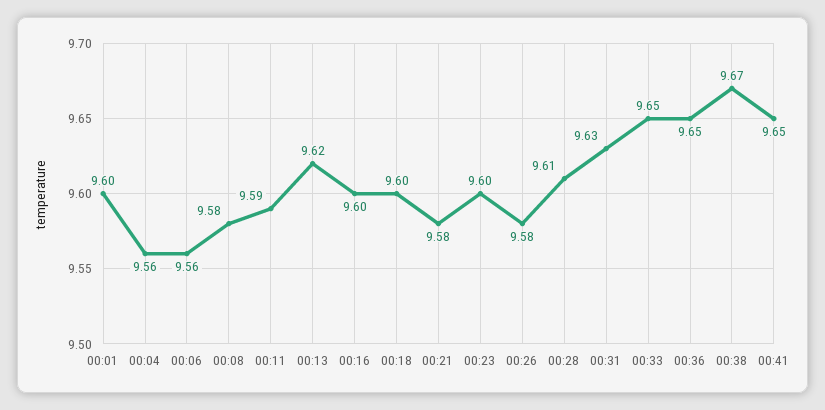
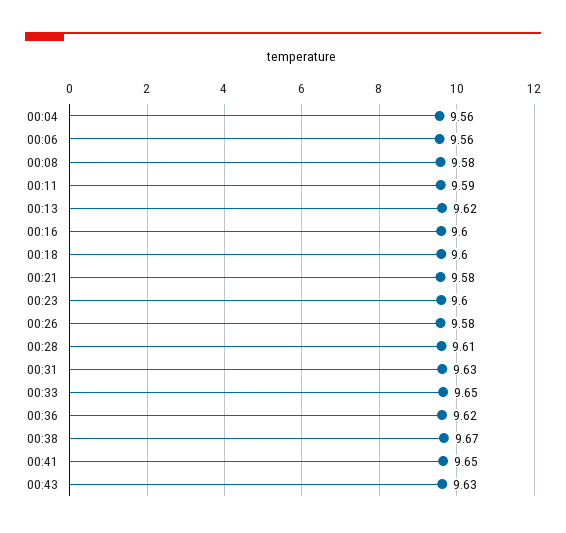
00:01: 9.6 -> none
00:36: 9.65 -> 9.62
00:43: none -> 9.63

